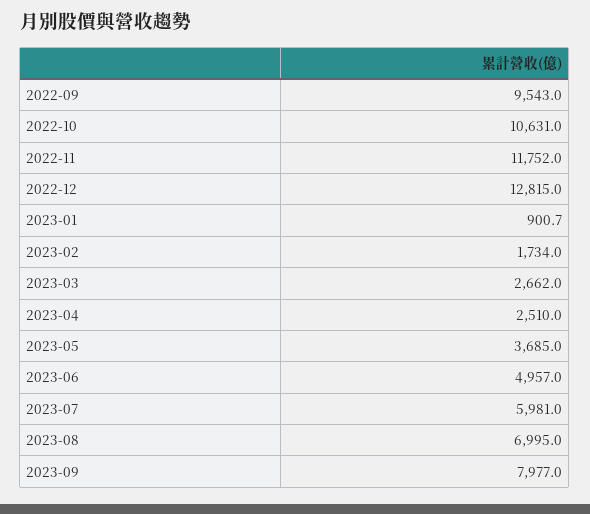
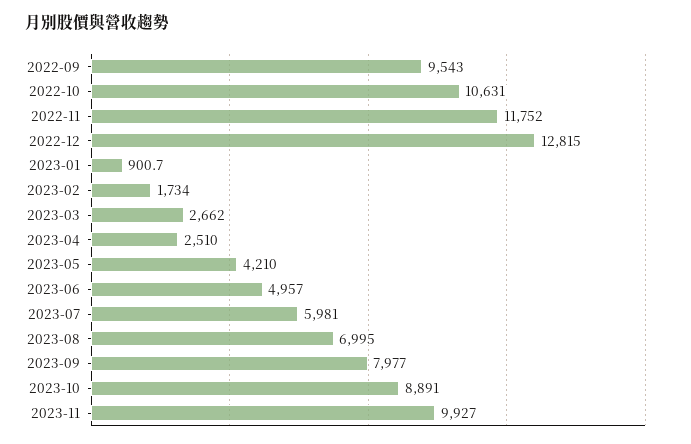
2023-05: 3685 -> 4210
2023-10: none -> 8891
2023-11: none -> 9927

